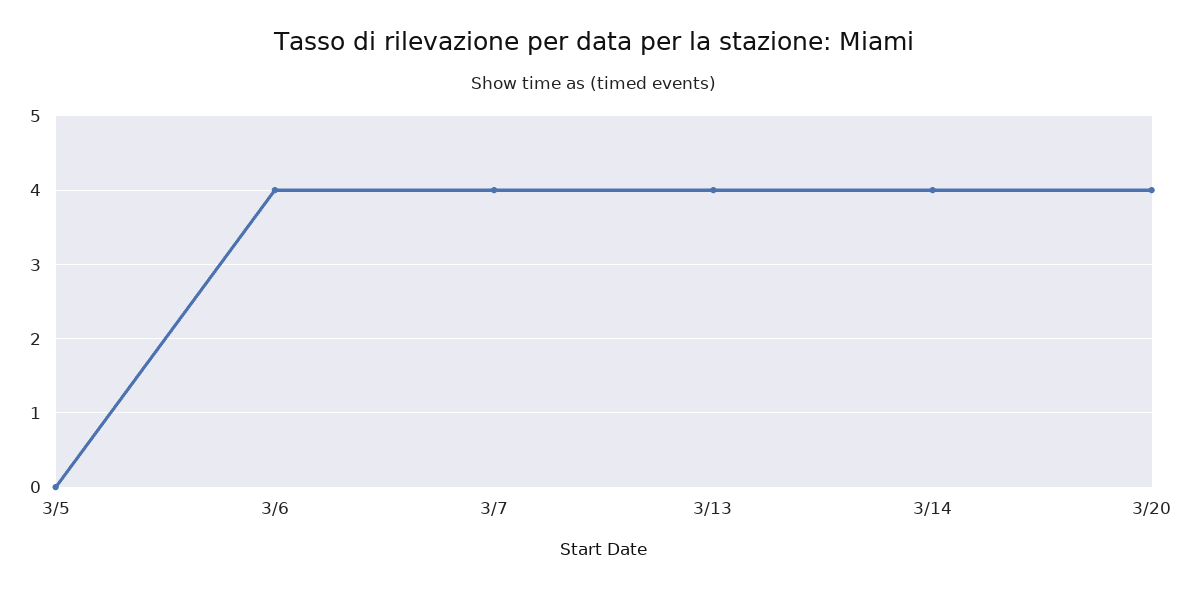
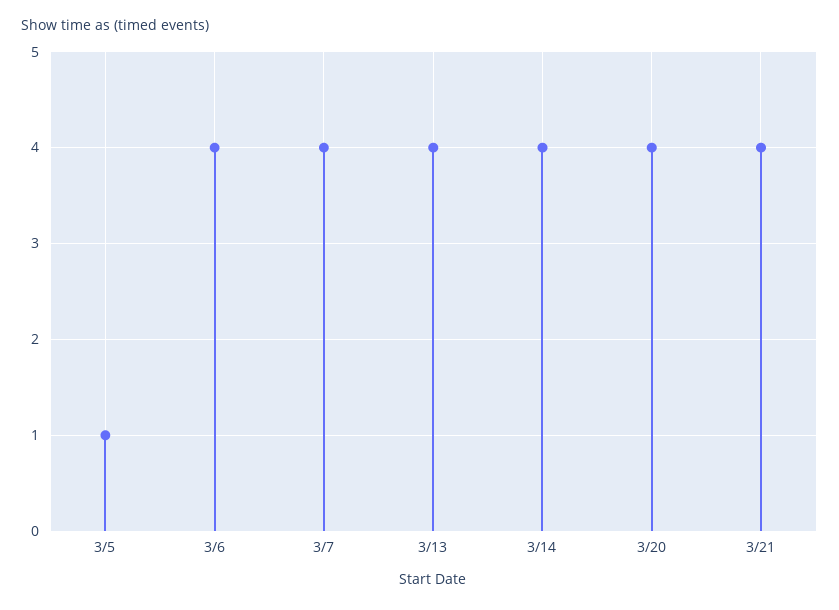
3/5: 0 -> 1
3/21: none -> 4

